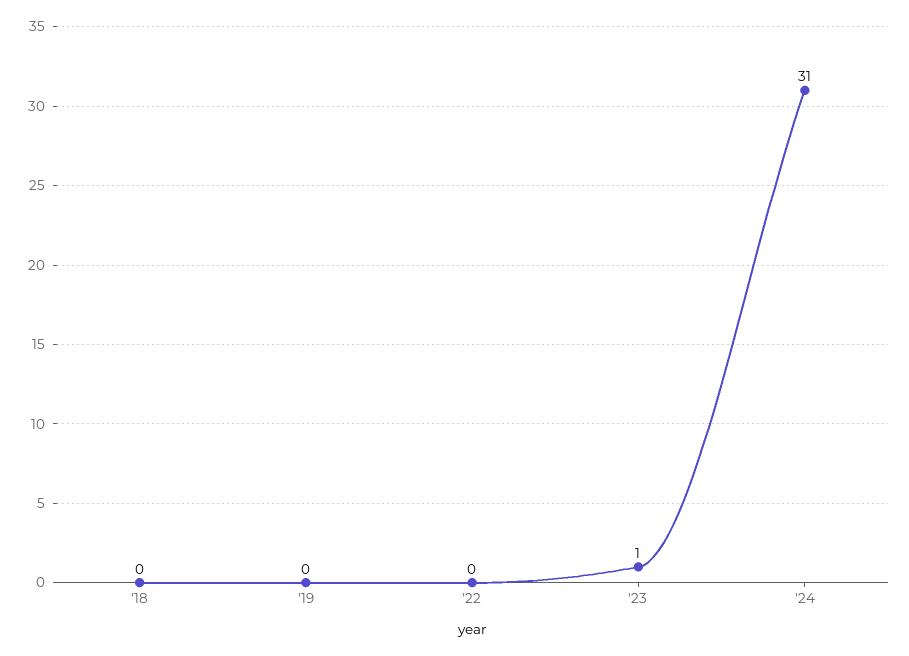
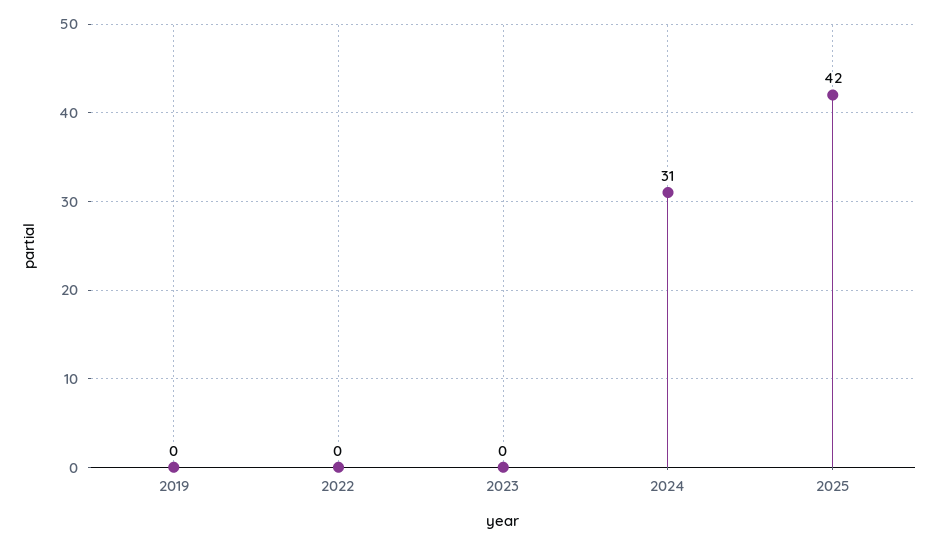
'18: 0 -> none
'23: 1 -> 0
2025: none -> 42

